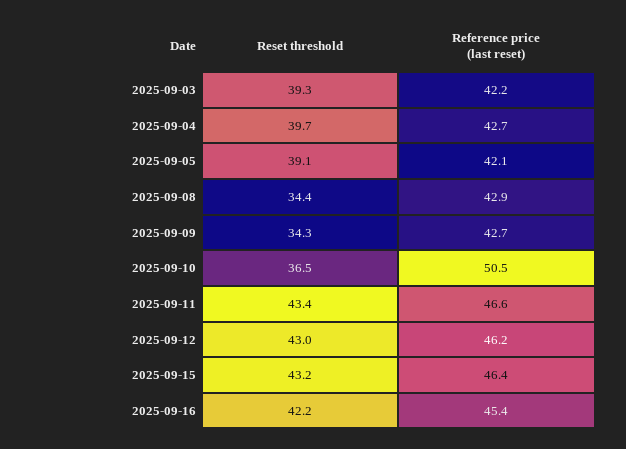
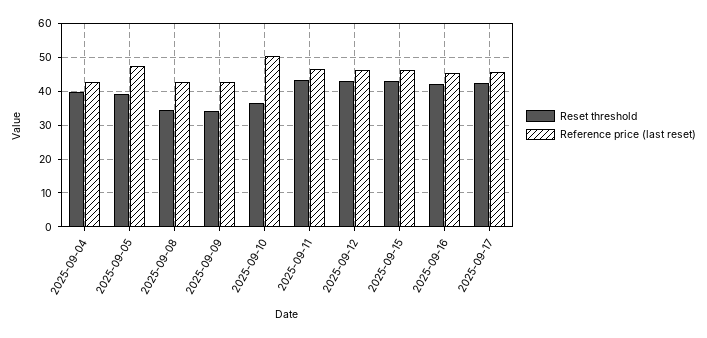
Reset threshold, 2025-09-03: 39.3 -> none
Reference price (last reset), 2025-09-03: 42.2 -> none
Reference price (last reset), 2025-09-05: 42.1 -> 48
Reset threshold, 2025-09-17: none -> 42
Reference price (last reset), 2025-09-17: none -> 46

